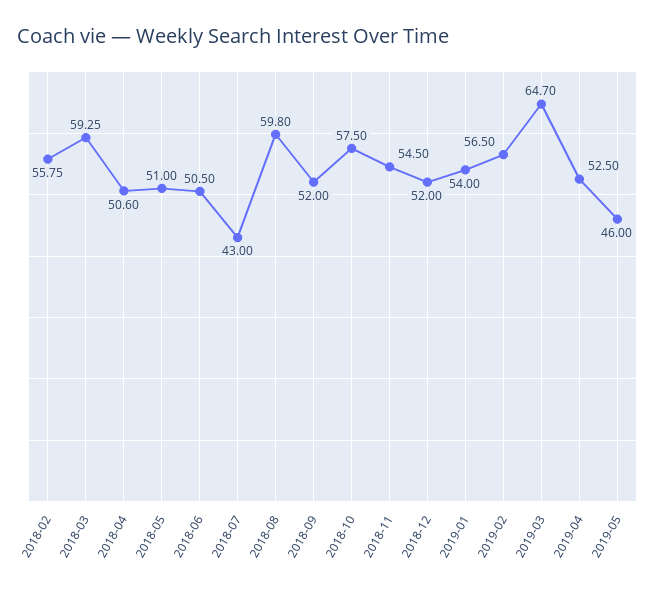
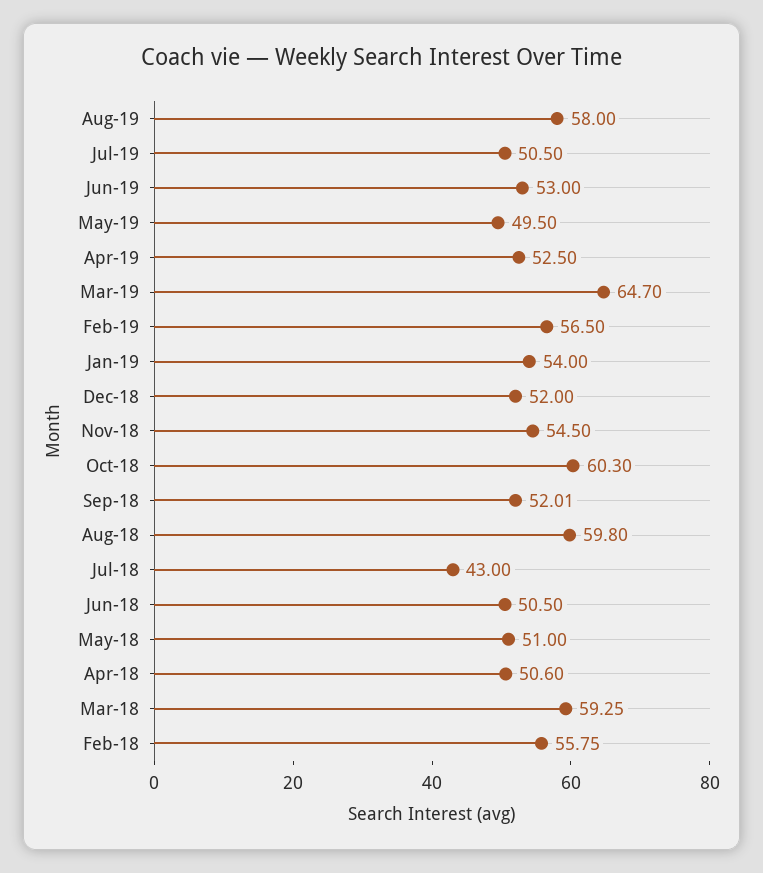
2018-09: 52 -> 52.01
2018-10: 57.5 -> 60.3
2019-05: 46 -> 49.5
Aug-19: none -> 58
Jul-19: none -> 50.5
Jun-19: none -> 53

